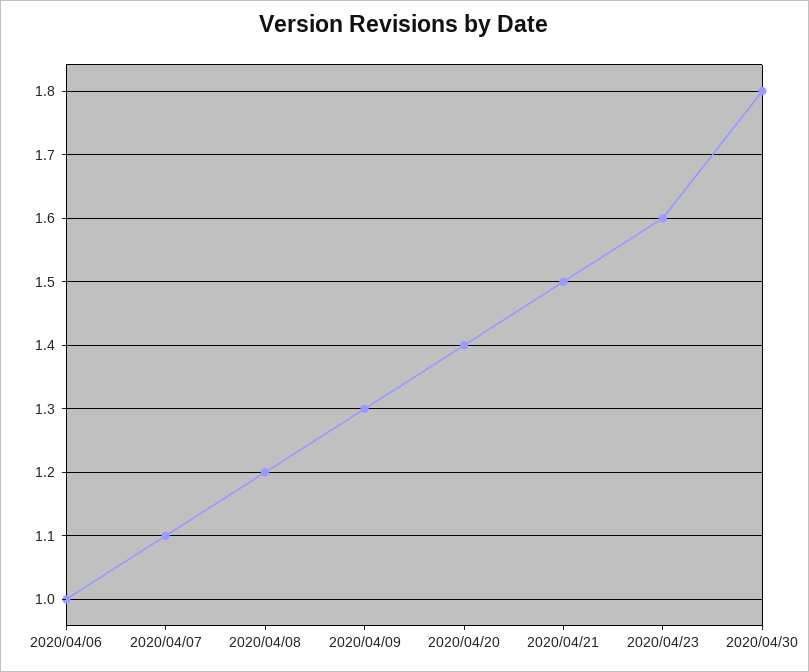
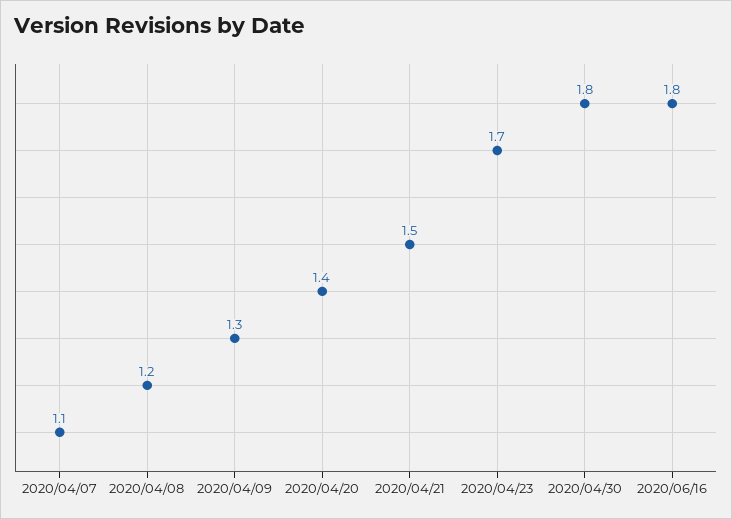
2020/04/06: 1 -> none
2020/04/23: 1.6 -> 1.7
2020/06/16: none -> 1.8

